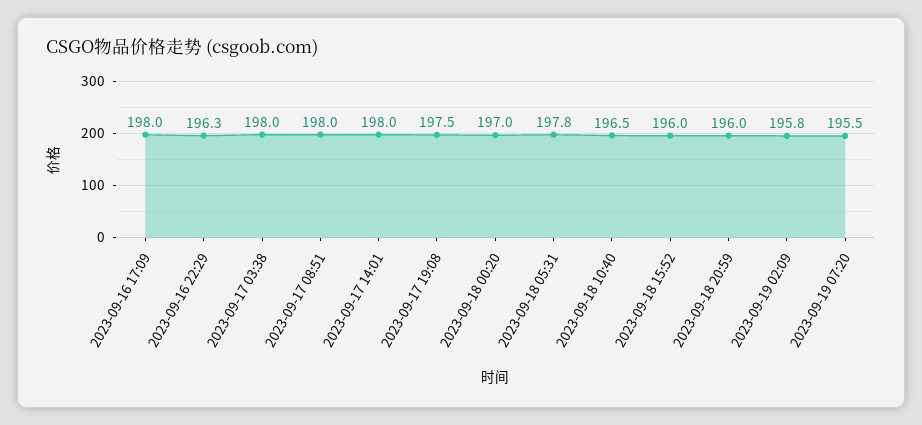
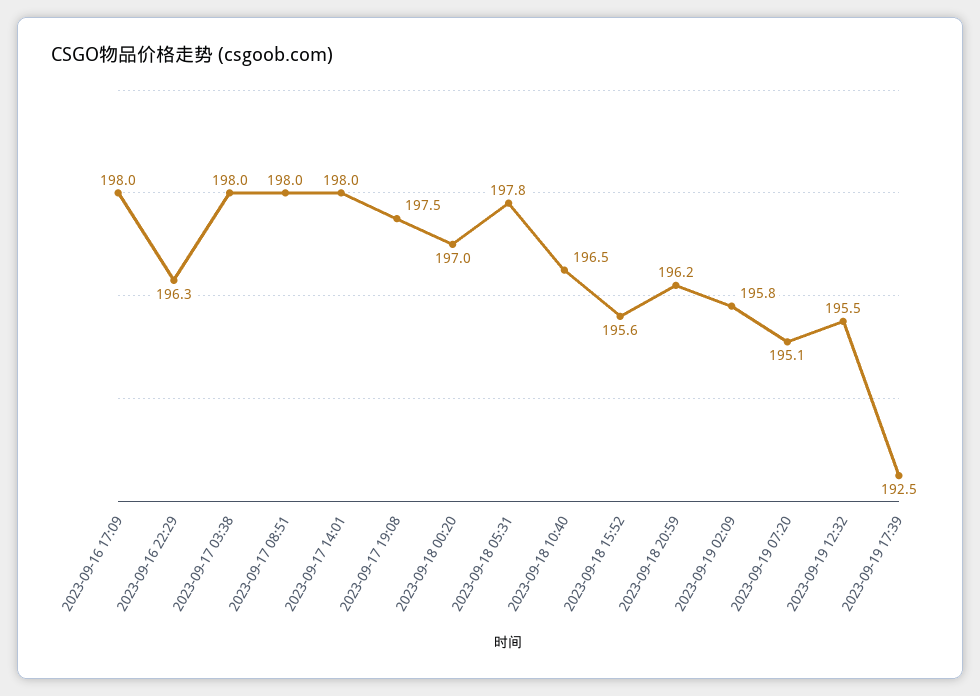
2023-09-18 15:52: 196 -> 195.6
2023-09-18 20:59: 196 -> 196.2
2023-09-19 07:20: 195.5 -> 195.1
2023-09-19 12:32: none -> 195.5
2023-09-19 17:39: none -> 192.5

